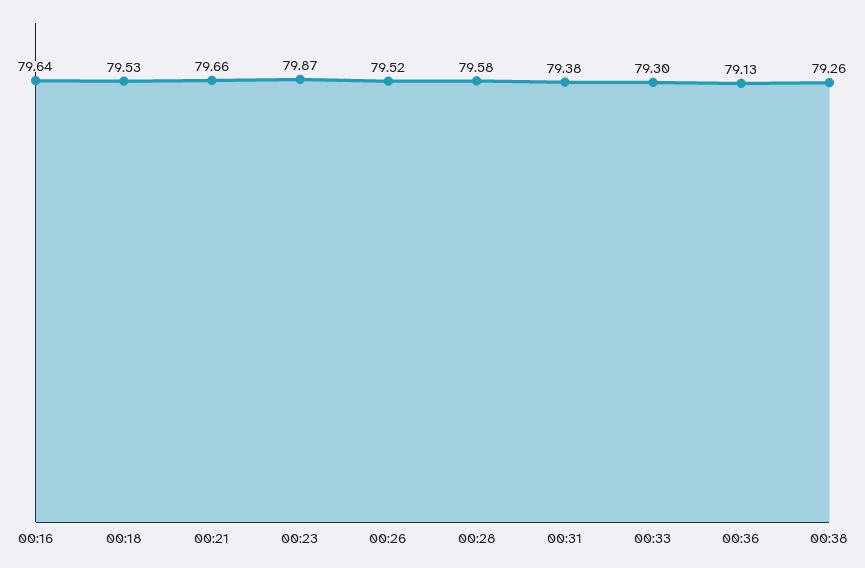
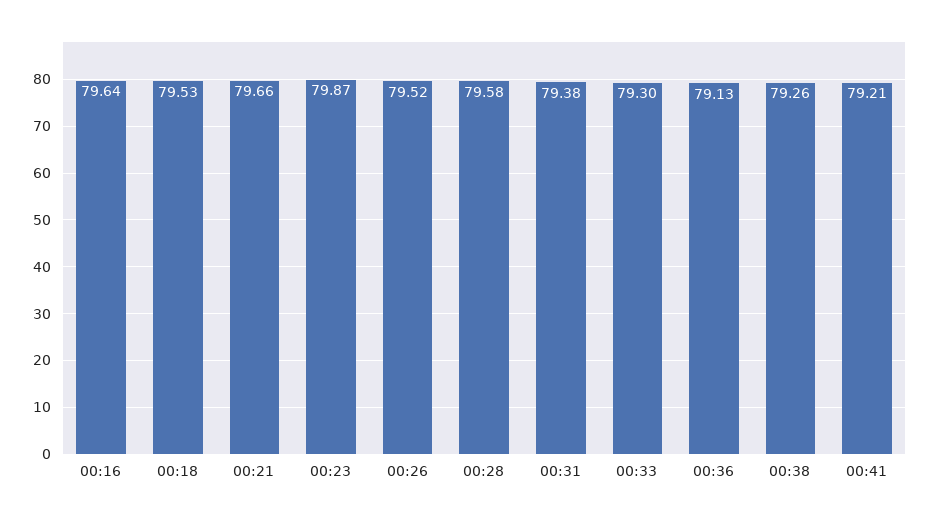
00:41: none -> 79.21

